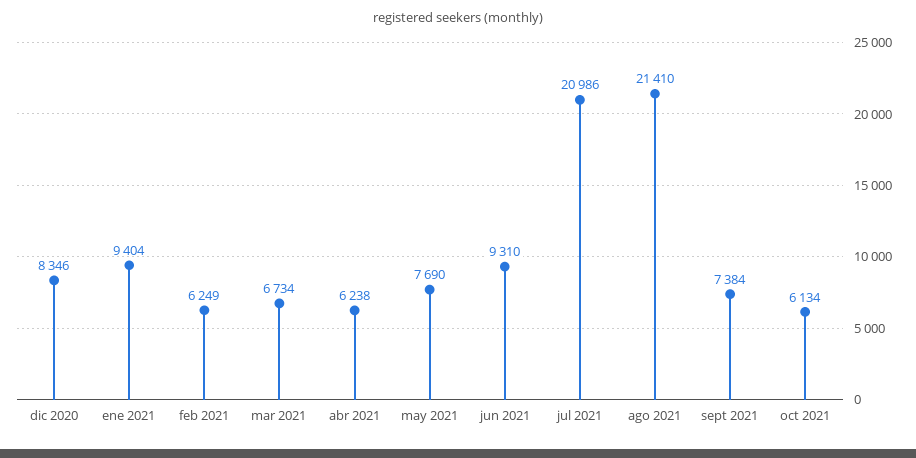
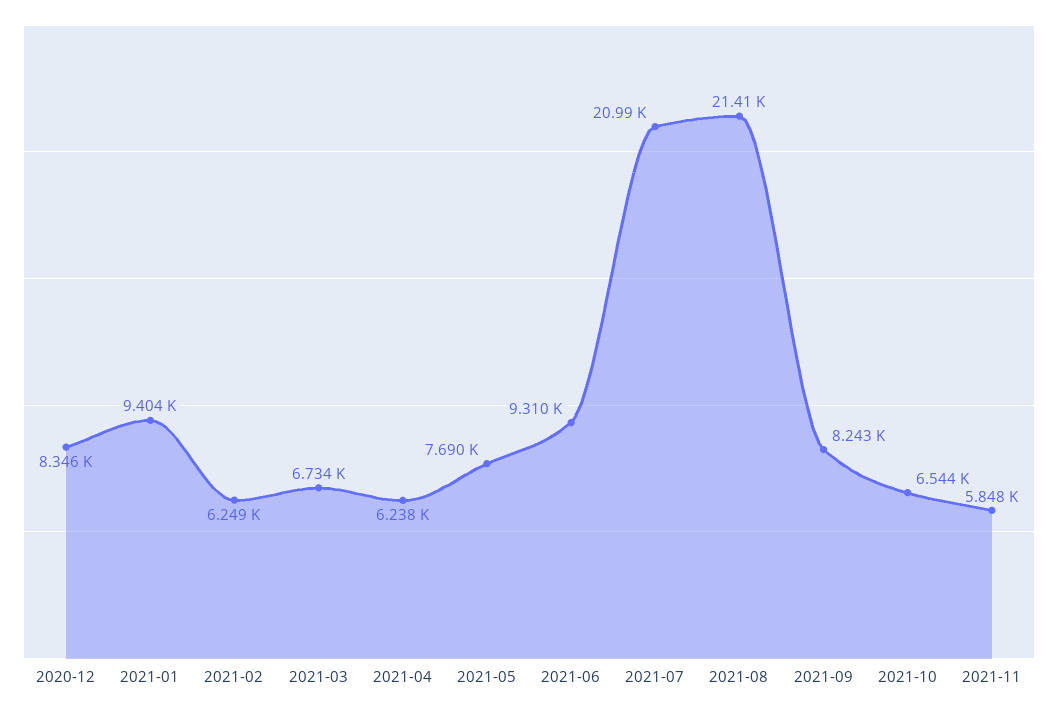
sept 2021: 7384 -> 8243
oct 2021: 6134 -> 6544
2021-11: none -> 5848

